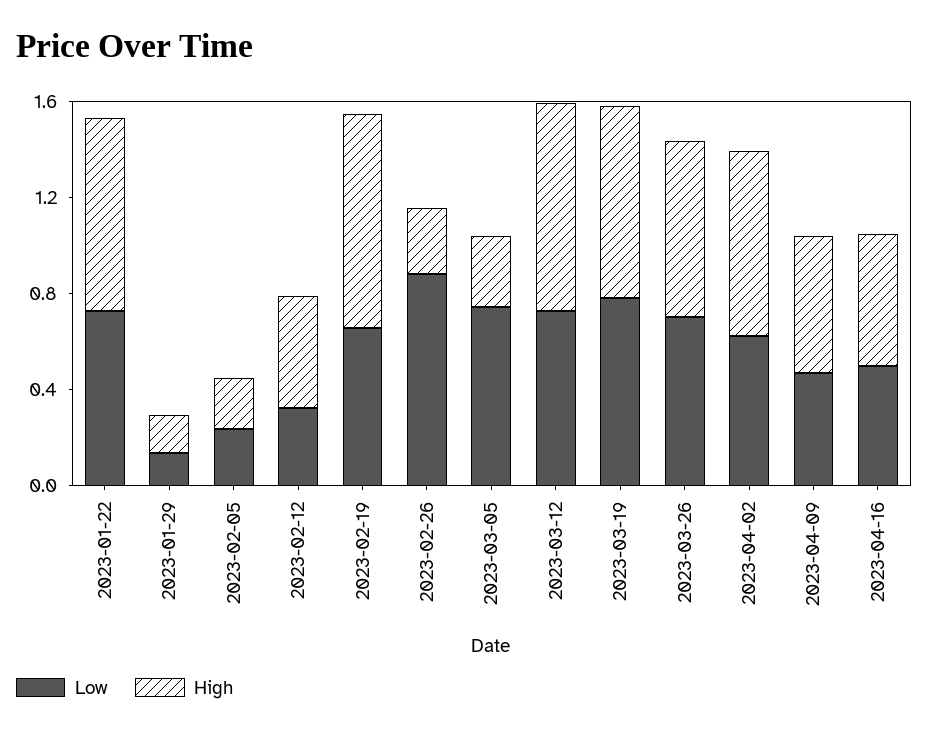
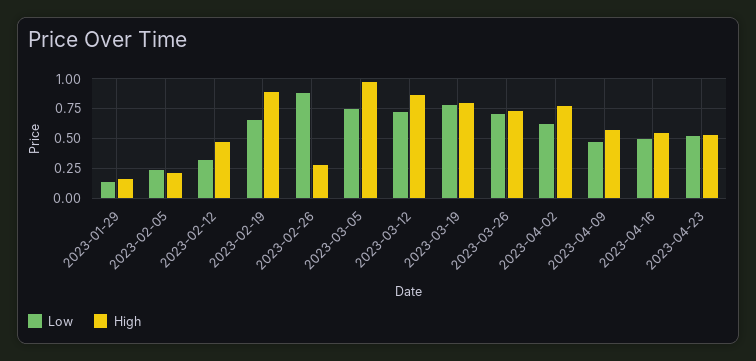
Low, 2023-01-22: 0.7 -> none
High, 2023-01-22: 0.8 -> none
High, 2023-03-05: 0.3 -> 1
Low, 2023-04-23: none -> 0.5
High, 2023-04-23: none -> 0.5

